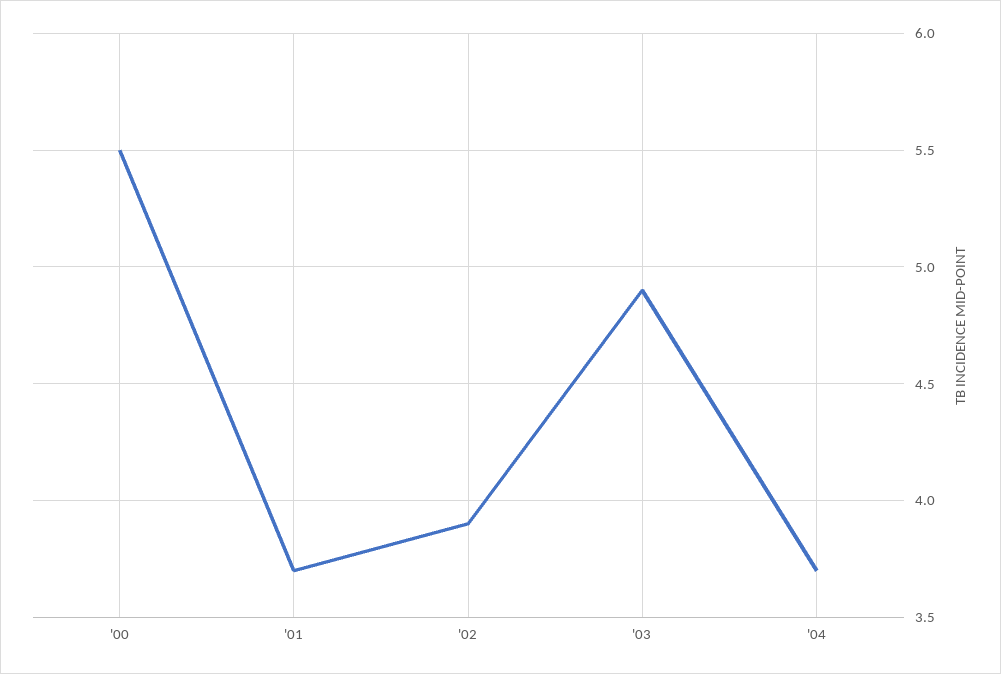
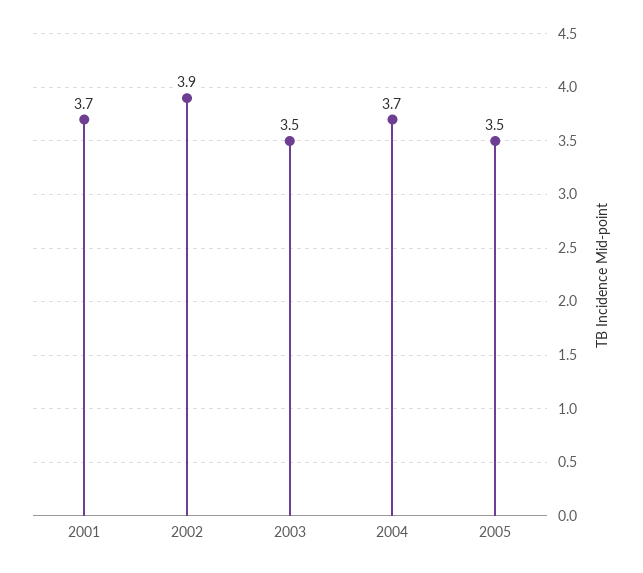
'00: 5.5 -> none
'03: 4.9 -> 3.5
2005: none -> 3.5

